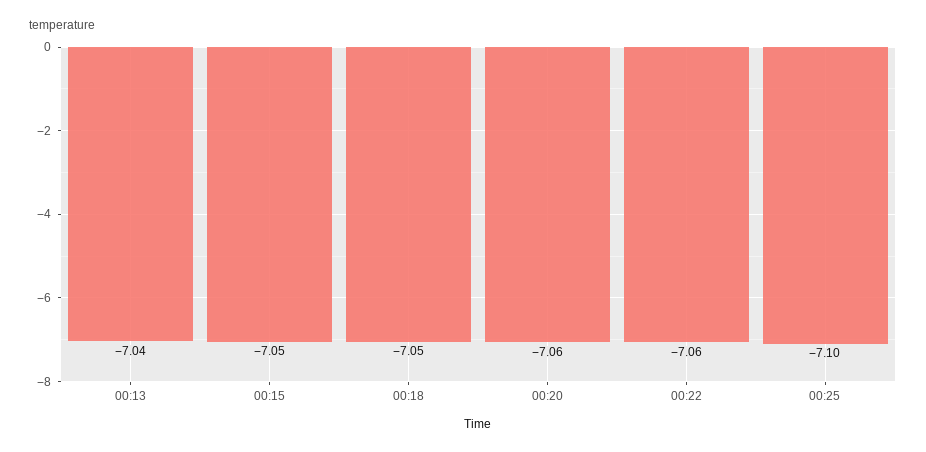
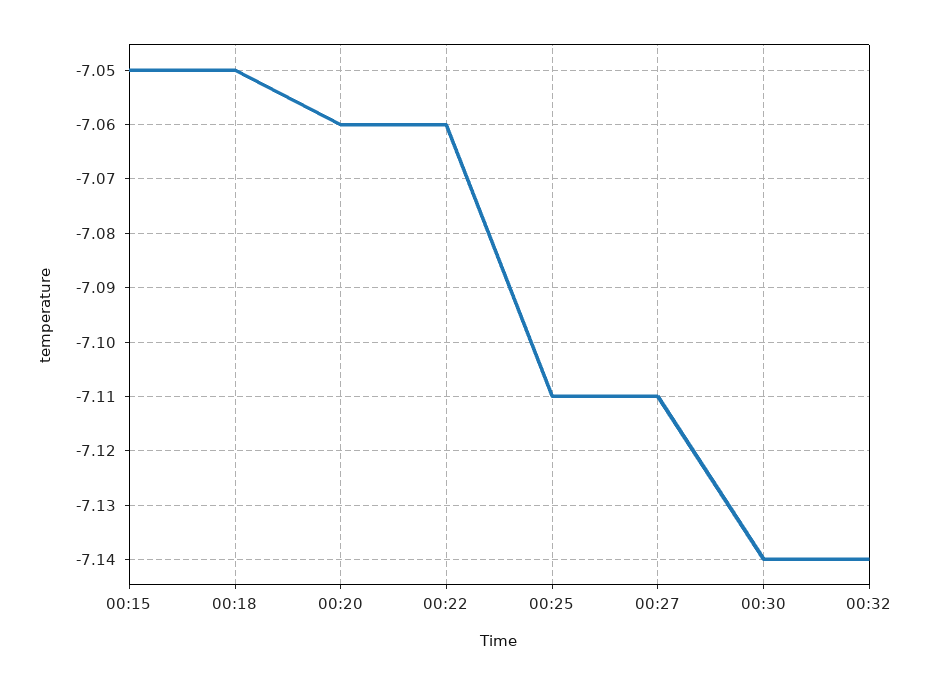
00:13: -7.04 -> none
00:25: -7.1 -> -7.11
00:27: none -> -7.11
00:30: none -> -7.14
00:32: none -> -7.14

